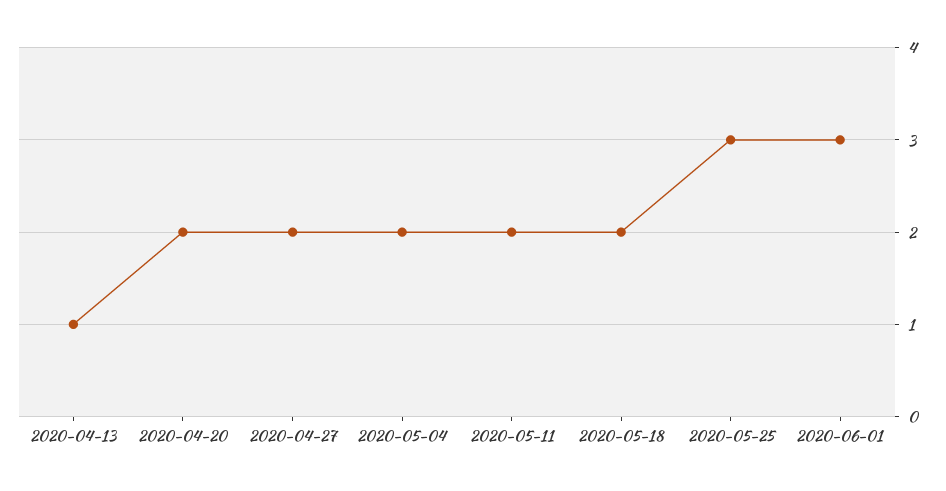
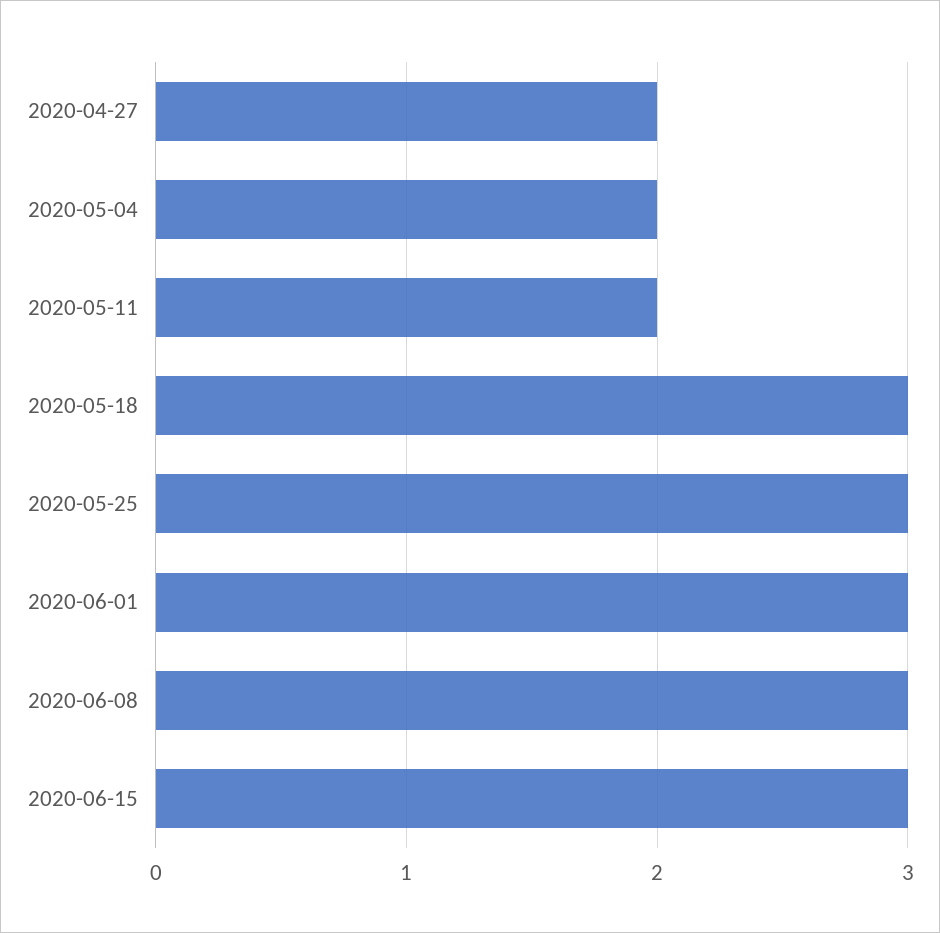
2020-04-13: 1 -> none
2020-04-20: 2 -> none
2020-05-18: 2 -> 3
2020-06-08: none -> 3
2020-06-15: none -> 3

